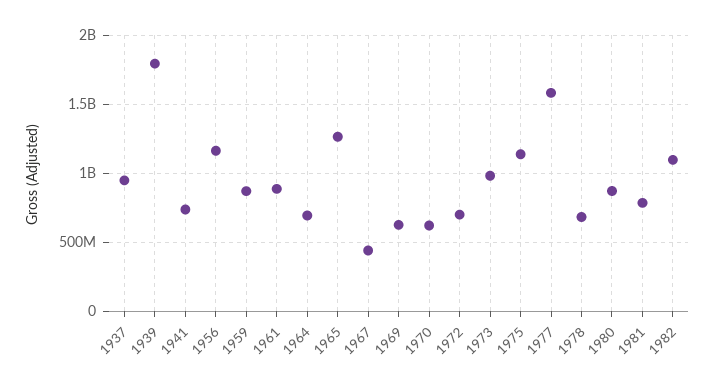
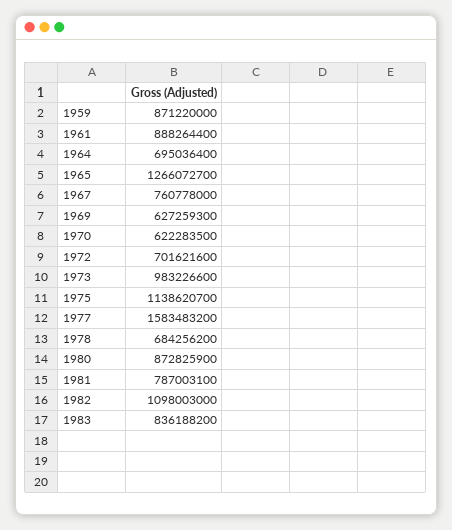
1937: 950000000 -> none
1939: 1800000000 -> none
1941: 750000000 -> none
1956: 1150000000 -> none
1967: 450000000 -> 760778000
1983: none -> 836188200

